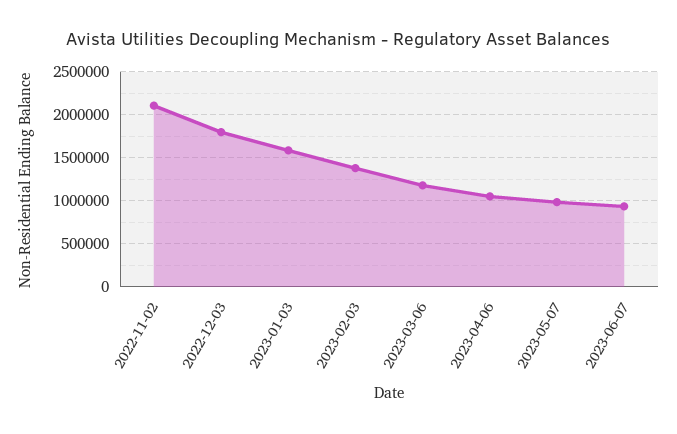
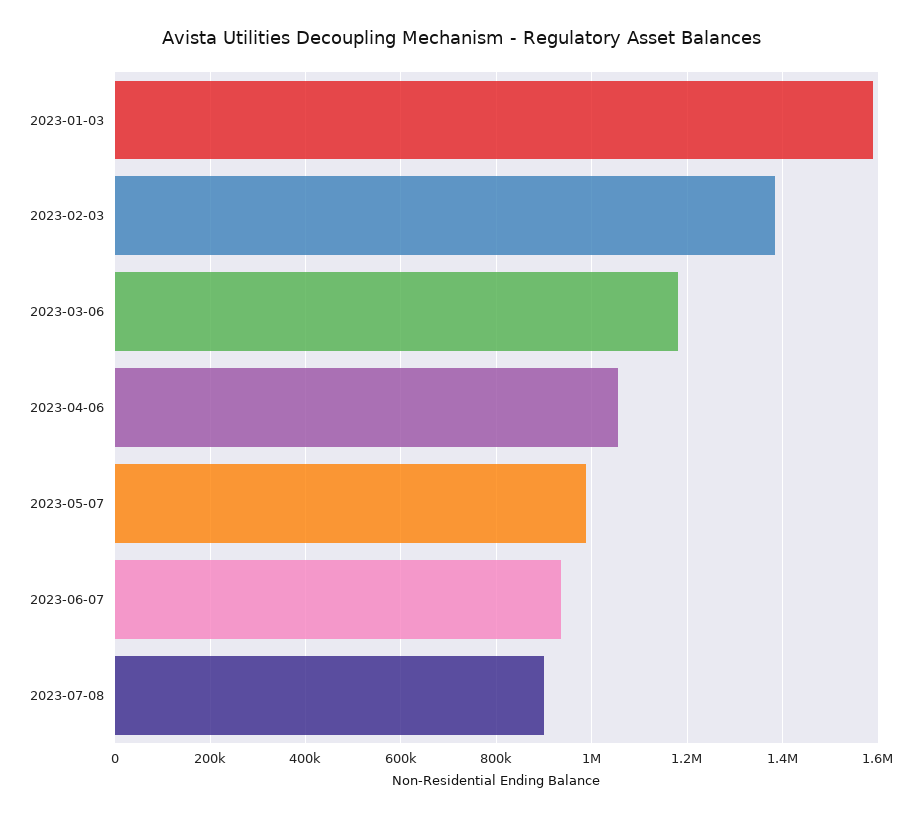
2022-11-02: 2100000 -> none
2022-12-03: 1800000 -> none
2023-07-08: none -> 900000

